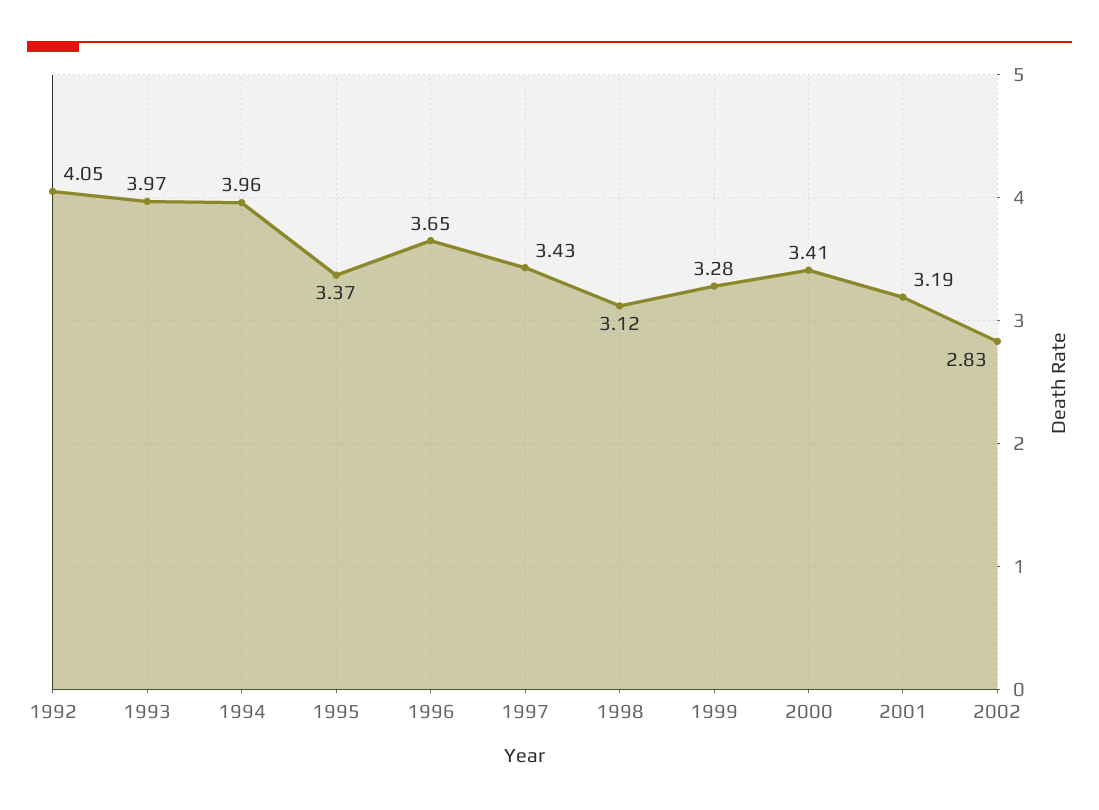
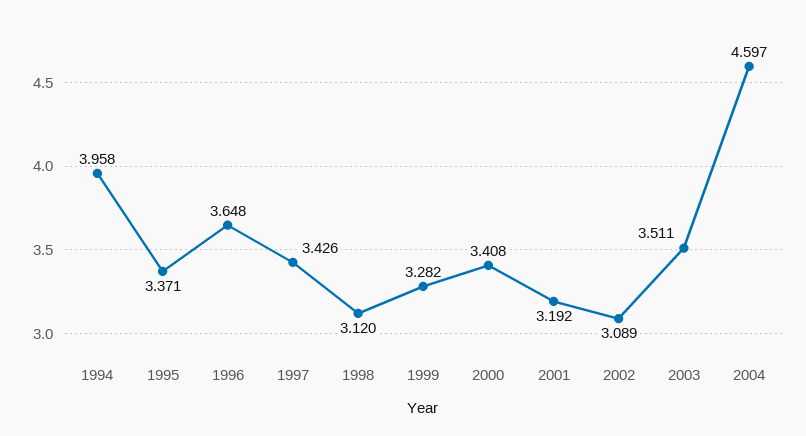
1992: 4.05 -> none
1993: 3.97 -> none
2002: 2.83 -> 3.089
2003: none -> 3.511
2004: none -> 4.597

